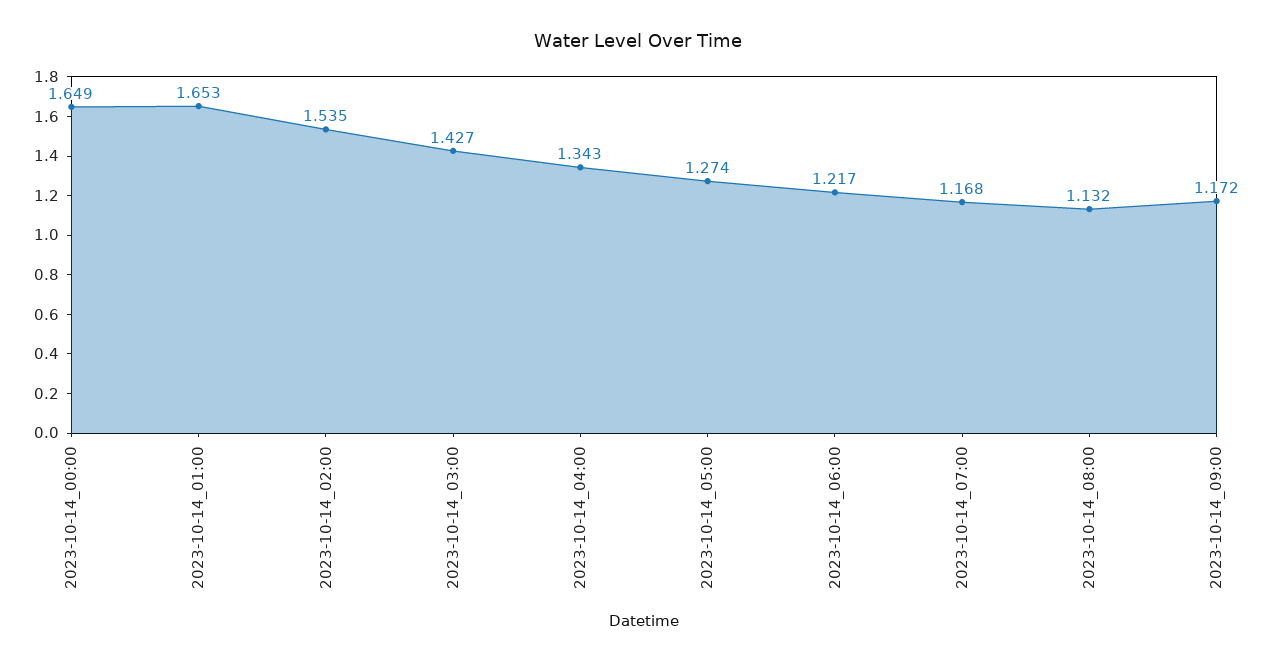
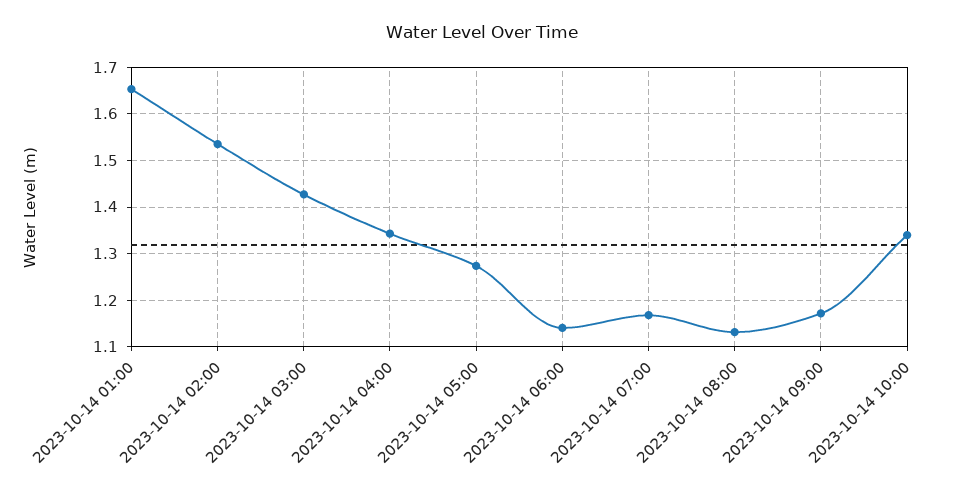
2023-10-14_00:00: 1.649 -> none
2023-10-14_06:00: 1.217 -> 1.14
2023-10-14 10:00: none -> 1.34

